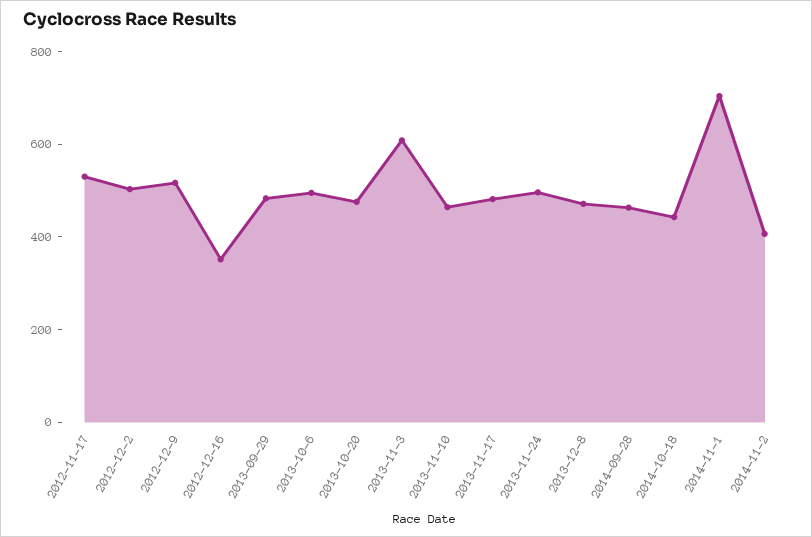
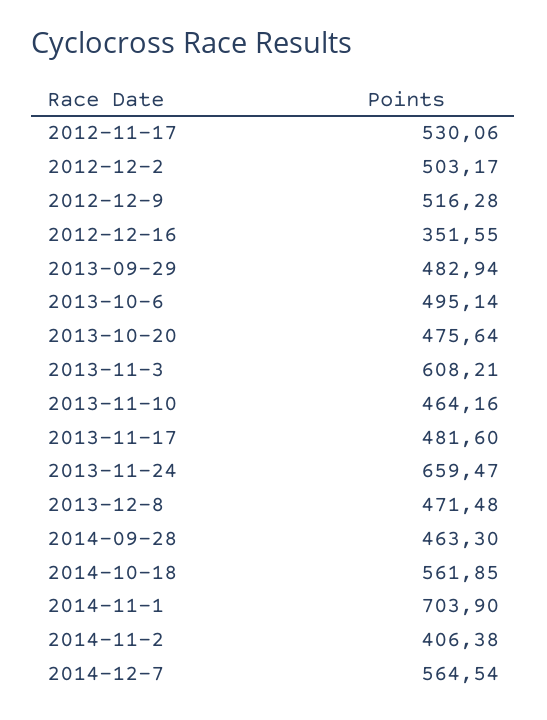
2013-11-24: 500 -> 659.47
2014-10-18: 450 -> 561.85
2014-12-7: none -> 564.54

